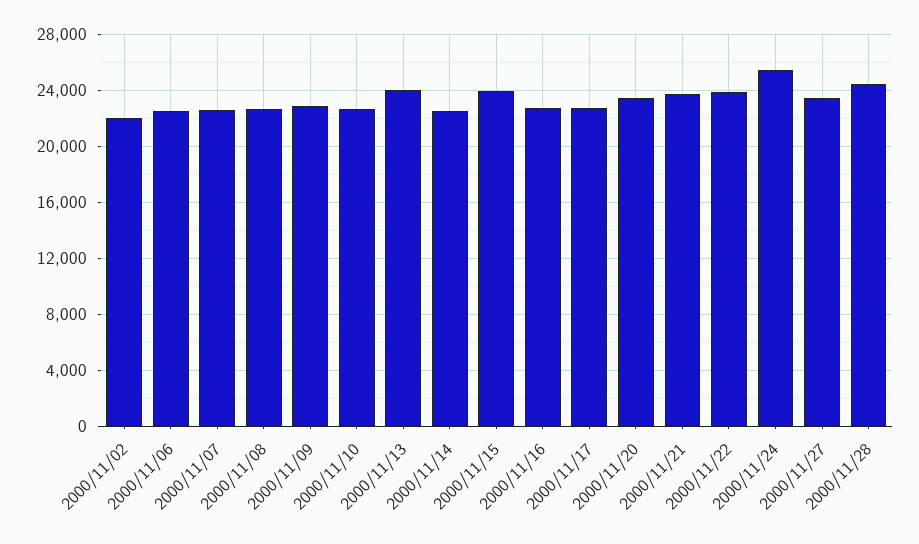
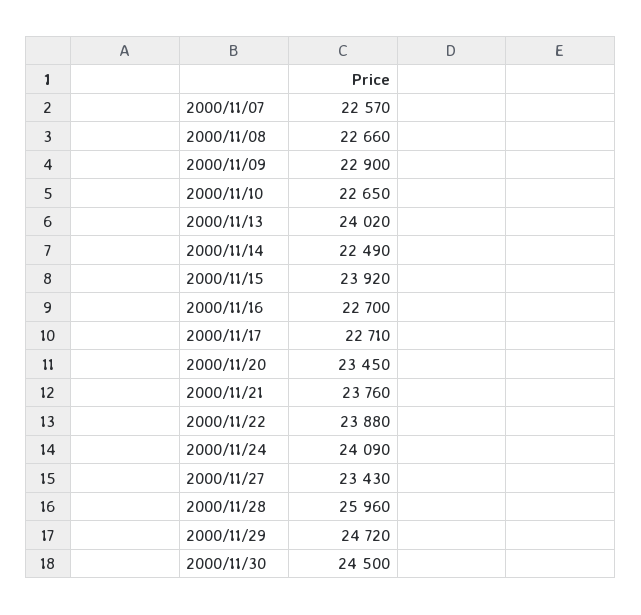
2000/11/02: 22000 -> none
2000/11/06: 22500 -> none
2000/11/24: 25500 -> 24090
2000/11/28: 24500 -> 25960
2000/11/29: none -> 24720
2000/11/30: none -> 24500

